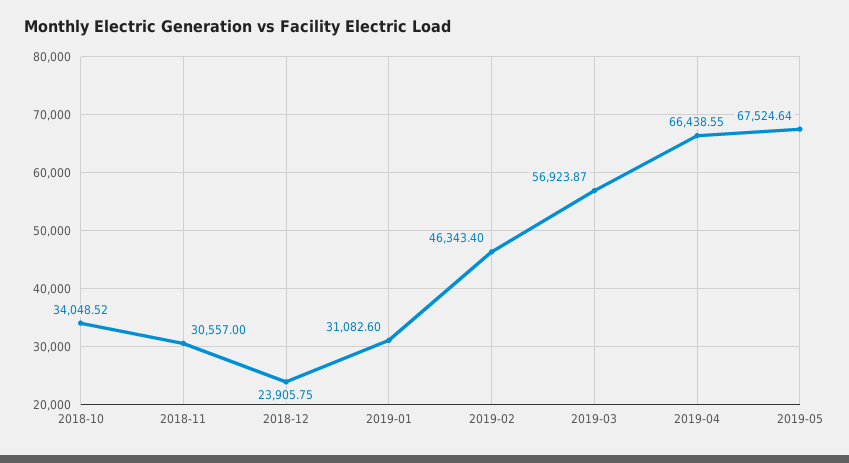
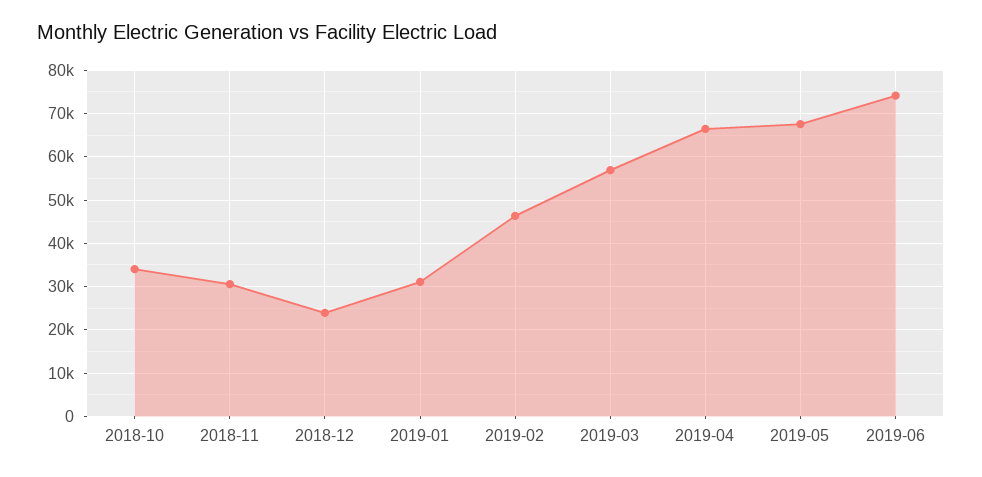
2019-06: none -> 74000

